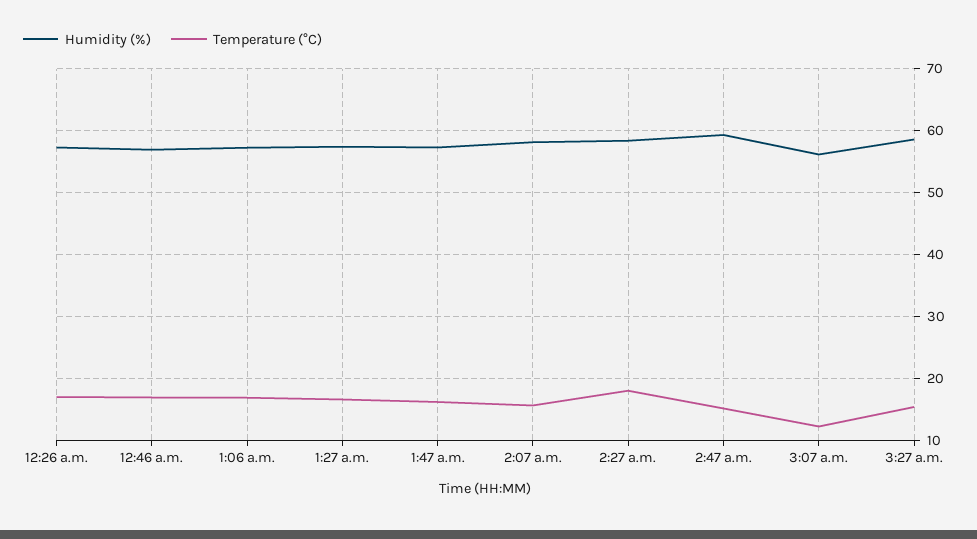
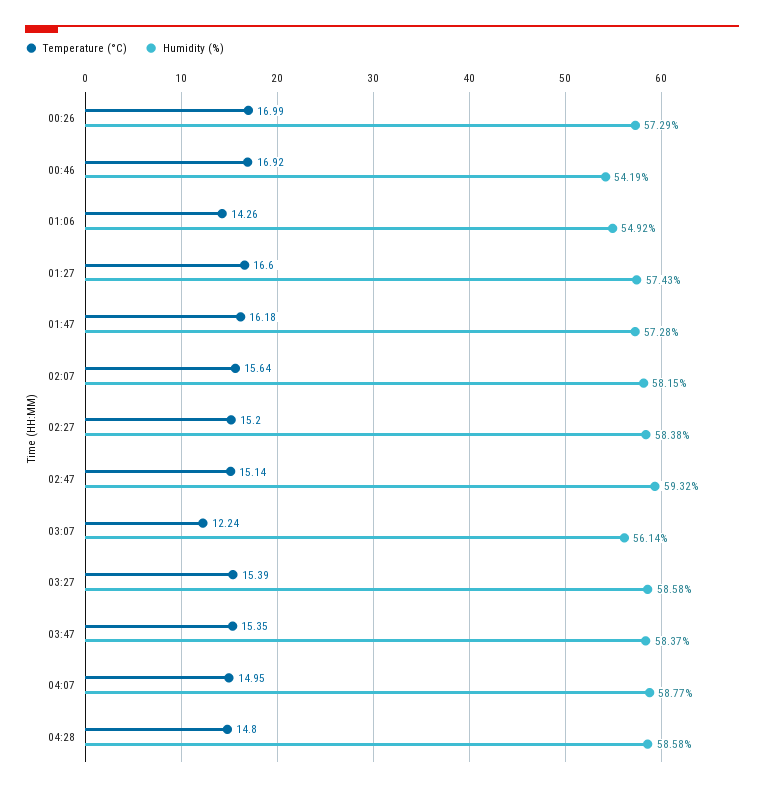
Humidity (%), 12:46 a.m.: 57 -> 54.19
Humidity (%), 1:06 a.m.: 57 -> 54.92
Temperature (°C), 1:06 a.m.: 17 -> 14.26
Temperature (°C), 2:27 a.m.: 18 -> 15.2
Temperature (°C), 03:47: none -> 15.35
Humidity (%), 03:47: none -> 58.37
Temperature (°C), 04:07: none -> 14.95
Humidity (%), 04:07: none -> 58.77
Temperature (°C), 04:28: none -> 14.8
Humidity (%), 04:28: none -> 58.58

